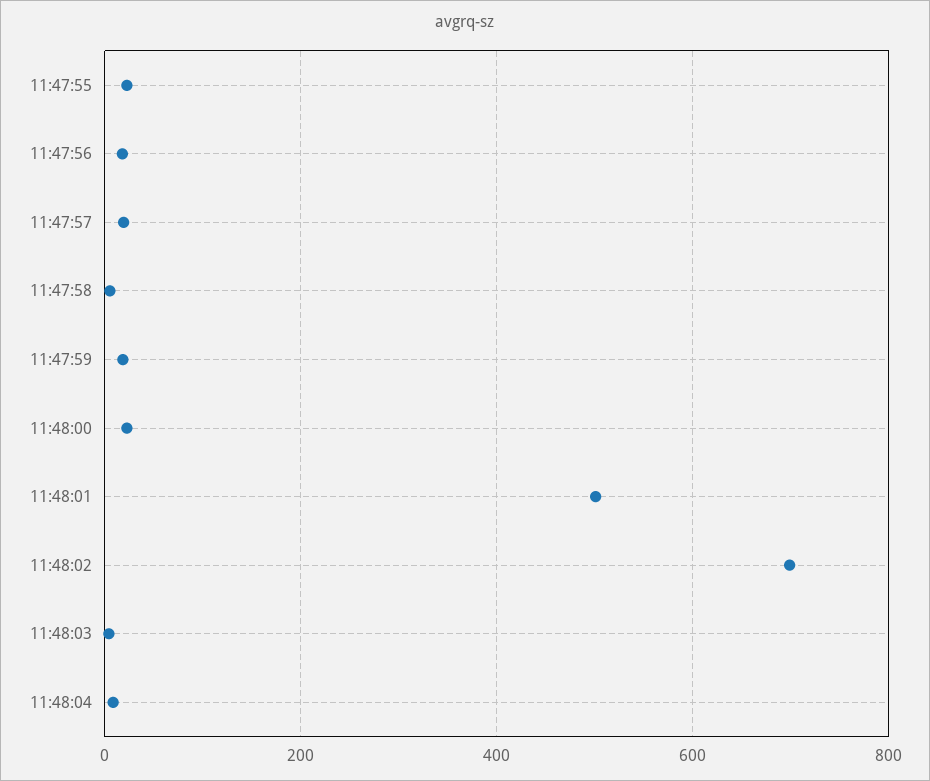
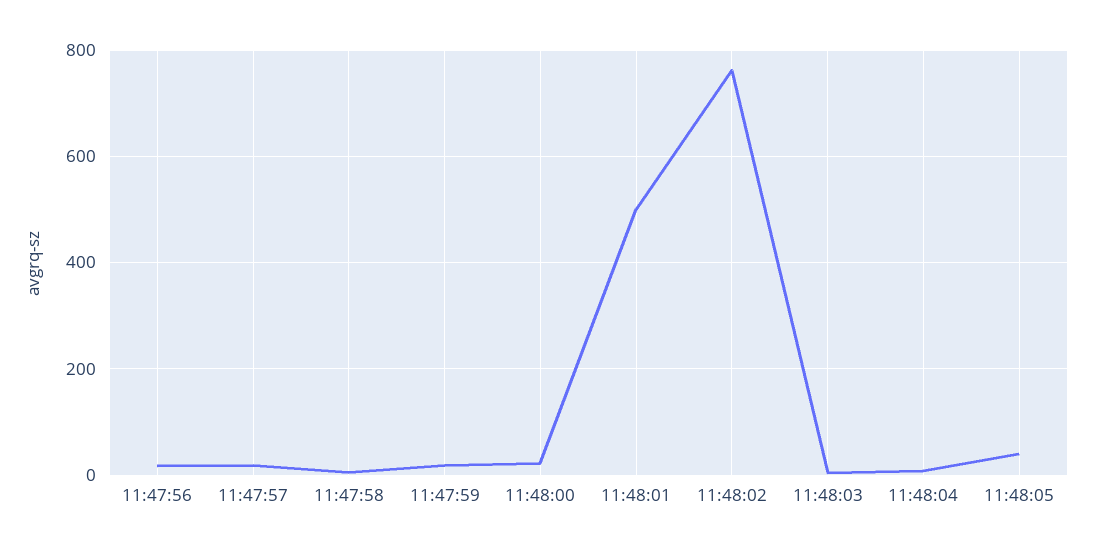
11:47:55: 20 -> none
11:48:02: 700 -> 760
11:48:05: none -> 40

